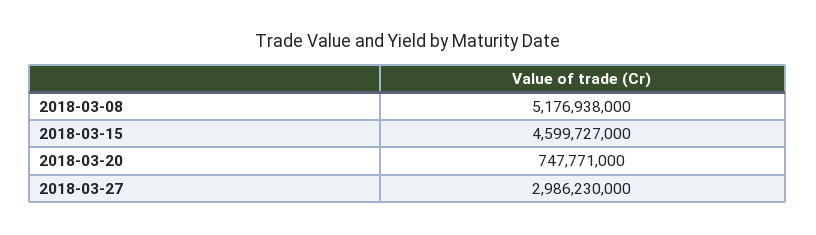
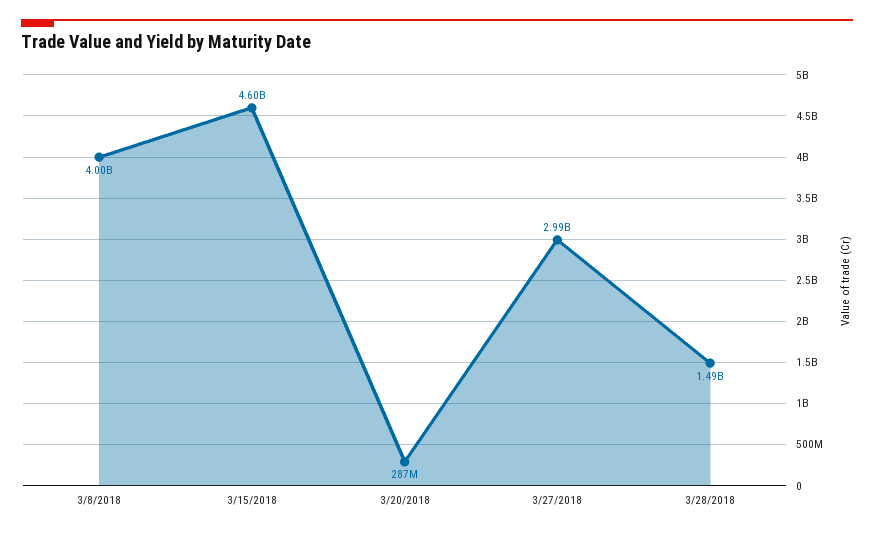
2018-03-08: 5176938000 -> 4000000000
2018-03-20: 747771000 -> 287000000
3/28/2018: none -> 1490000000

